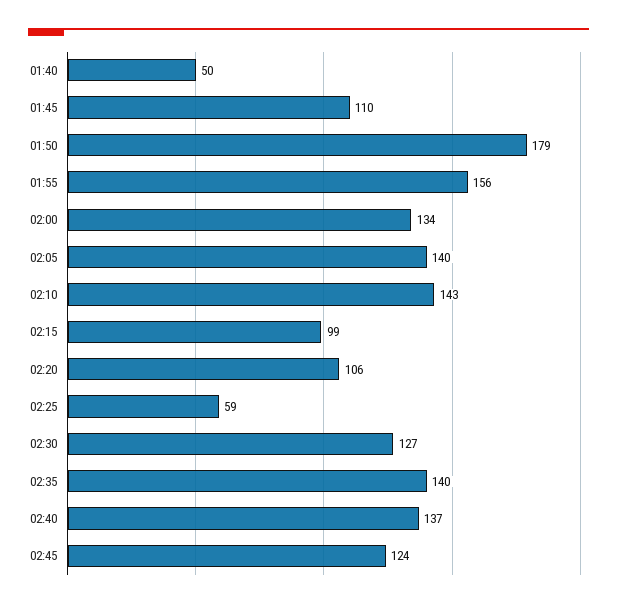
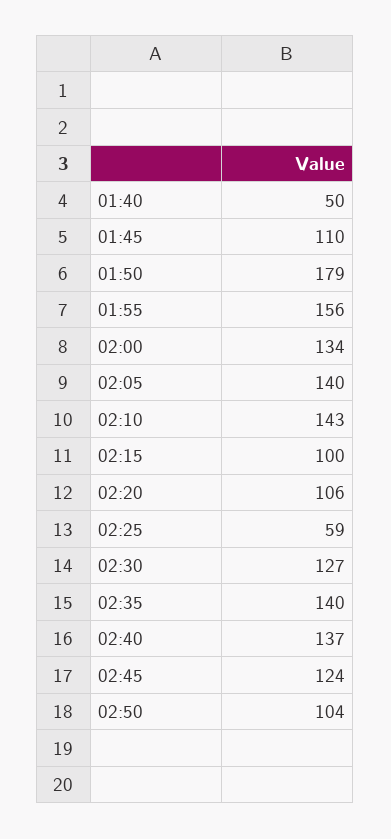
02:15: 99 -> 100
02:50: none -> 104

